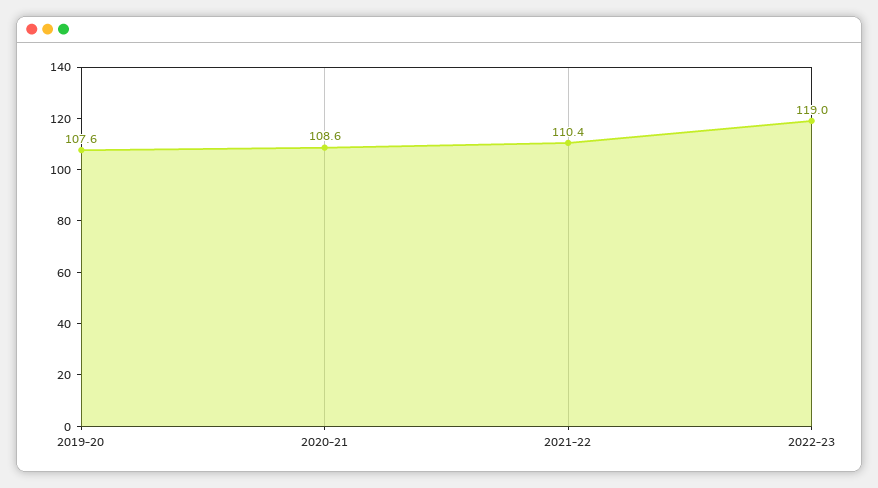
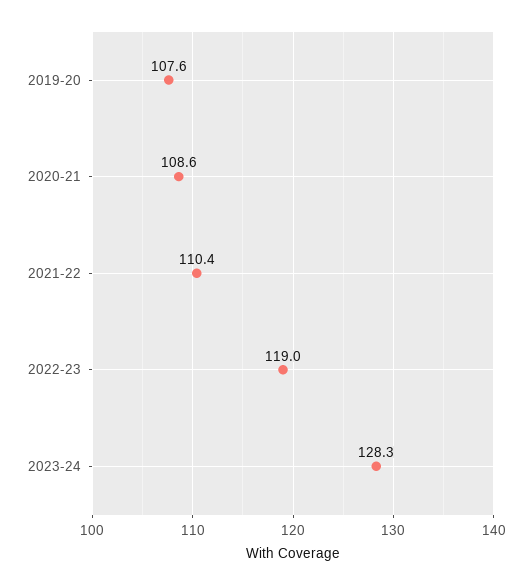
2023-24: none -> 128.3

